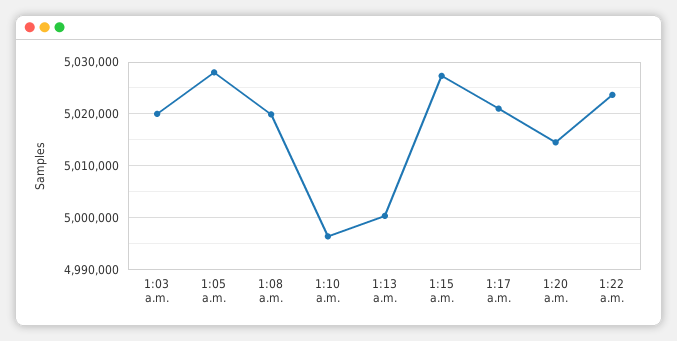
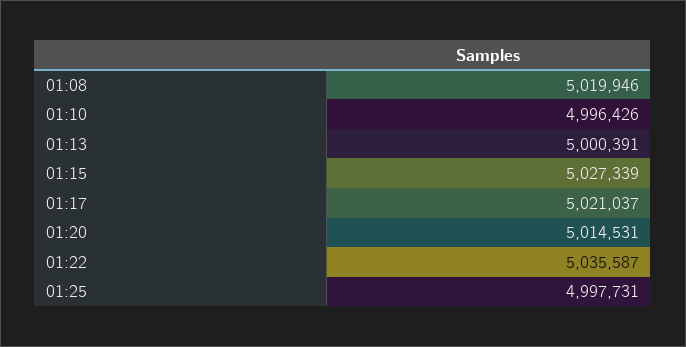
1:03 a.m.: 5020000 -> none
1:05 a.m.: 5028000 -> none
1:22 a.m.: 5024000 -> 5035587
01:25: none -> 4997731

